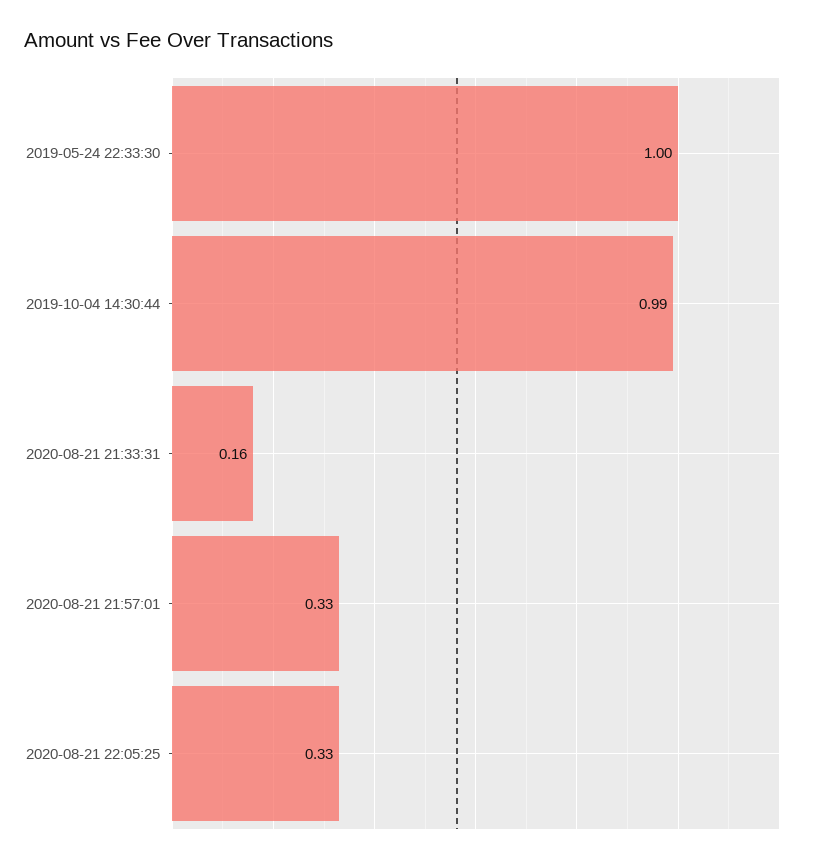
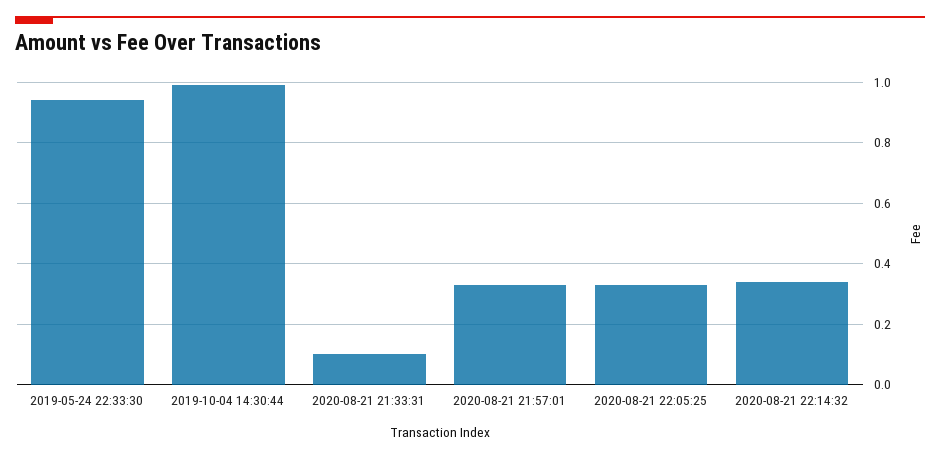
2019-05-24 22:33:30: 1 -> 0.94
2020-08-21 21:33:31: 0.16 -> 0.1
2020-08-21 22:14:32: none -> 0.34

